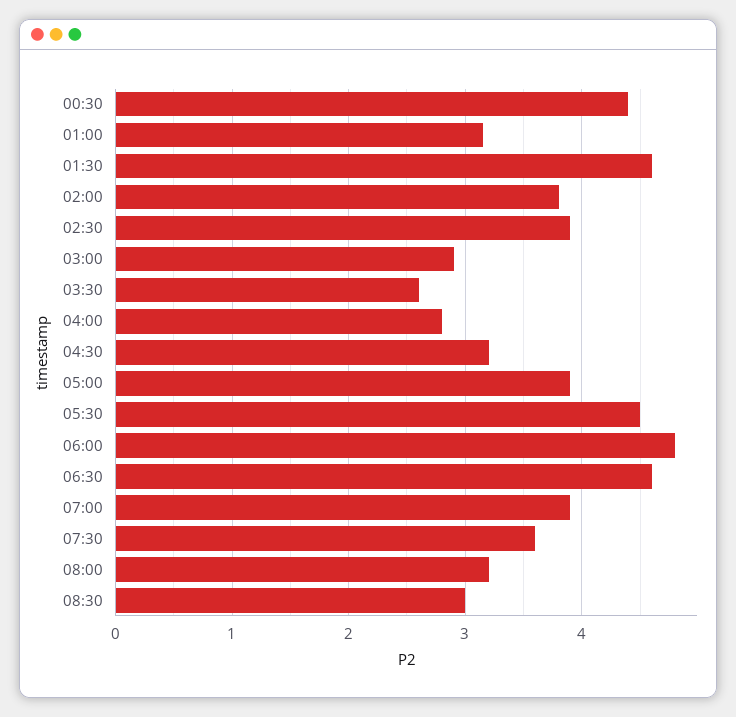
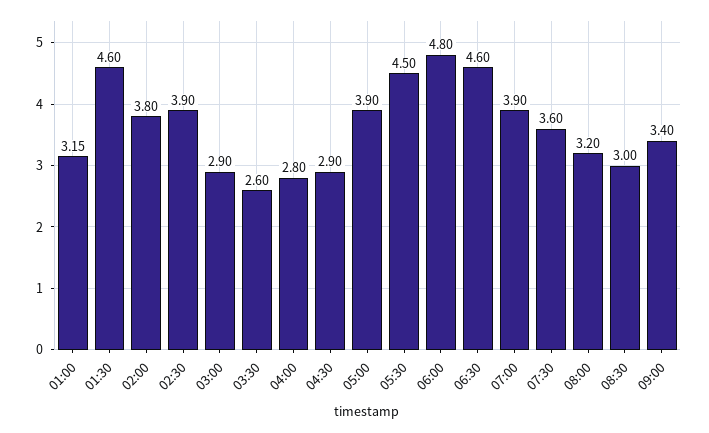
00:30: 4.4 -> none
04:30: 3.2 -> 2.9
09:00: none -> 3.4

